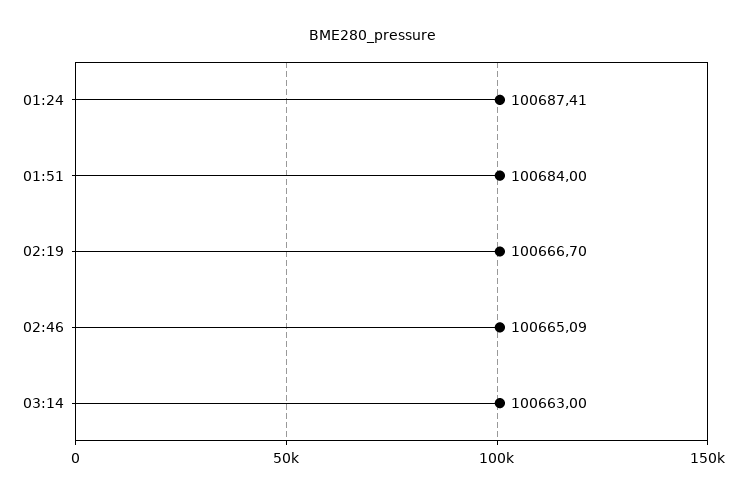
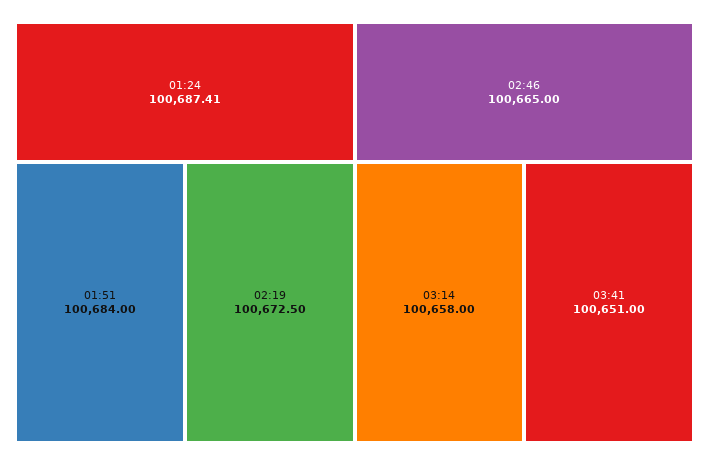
02:19: 100666.7 -> 100672.5
02:46: 100665.09 -> 100665
03:14: 100663 -> 100658
03:41: none -> 100651

